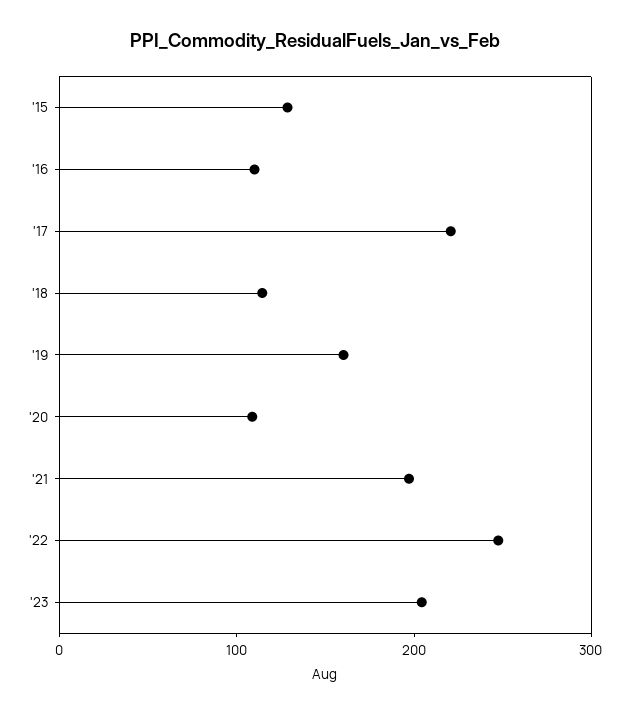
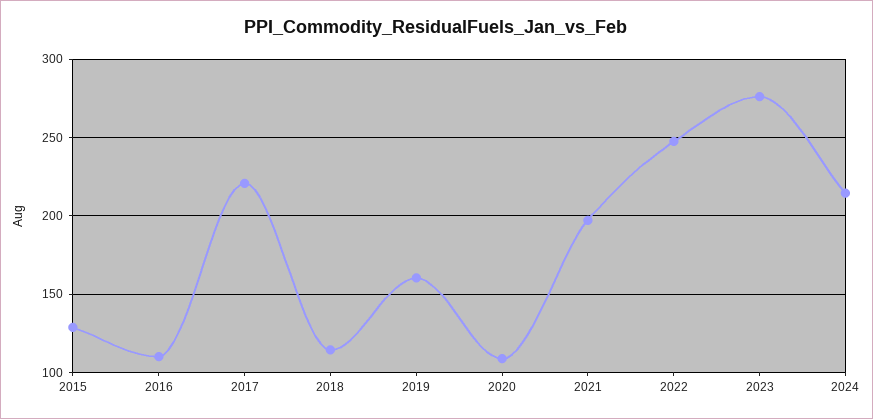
'23: 200 -> 275
2024: none -> 215

